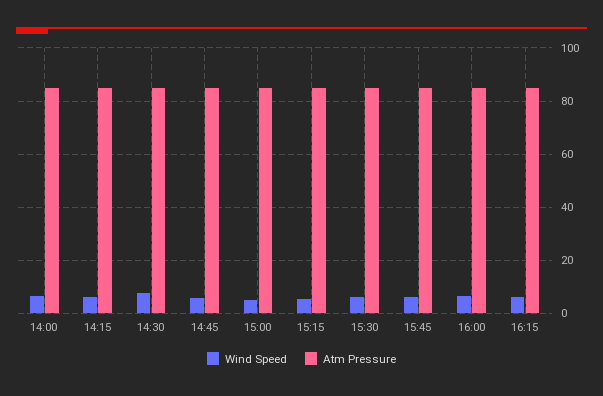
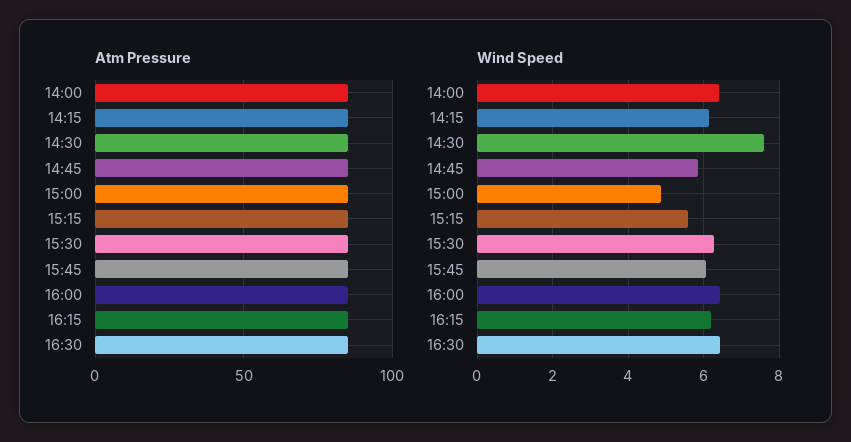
Atm Pressure, 16:30: none -> 85
Wind Speed, 16:30: none -> 6.4

